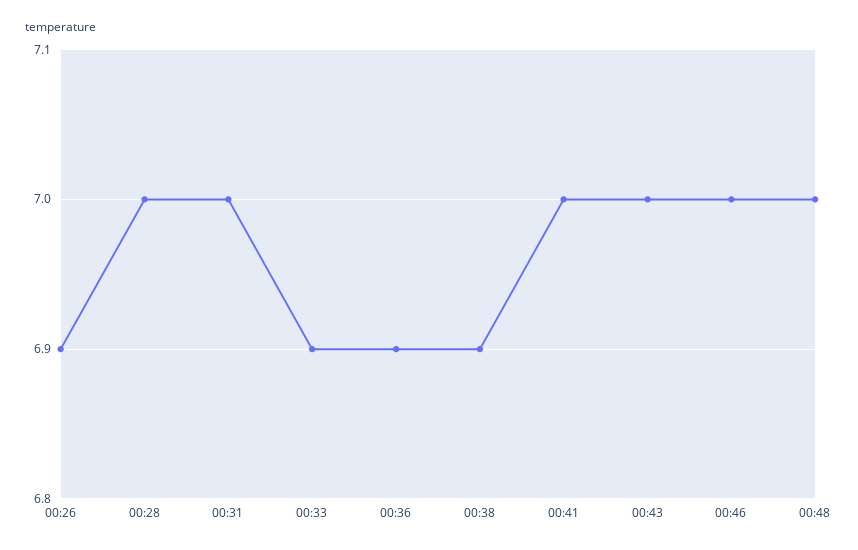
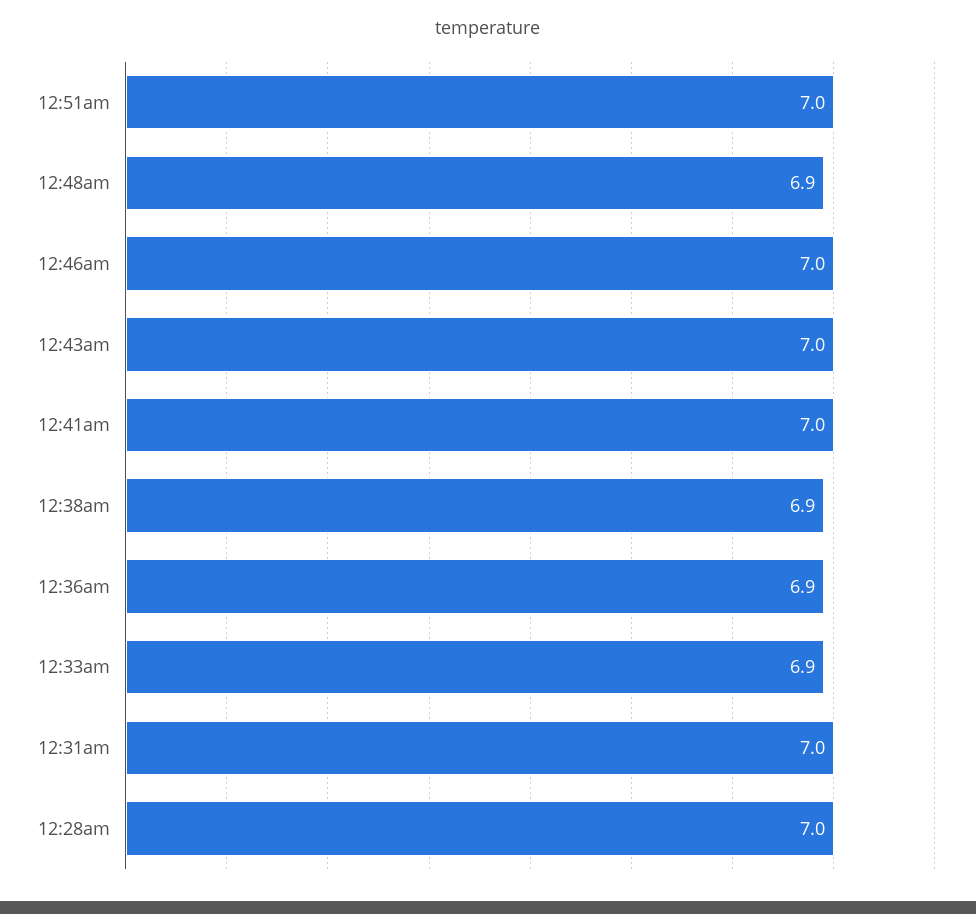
00:26: 6.9 -> none
00:48: 7 -> 6.9
12:51am: none -> 7

